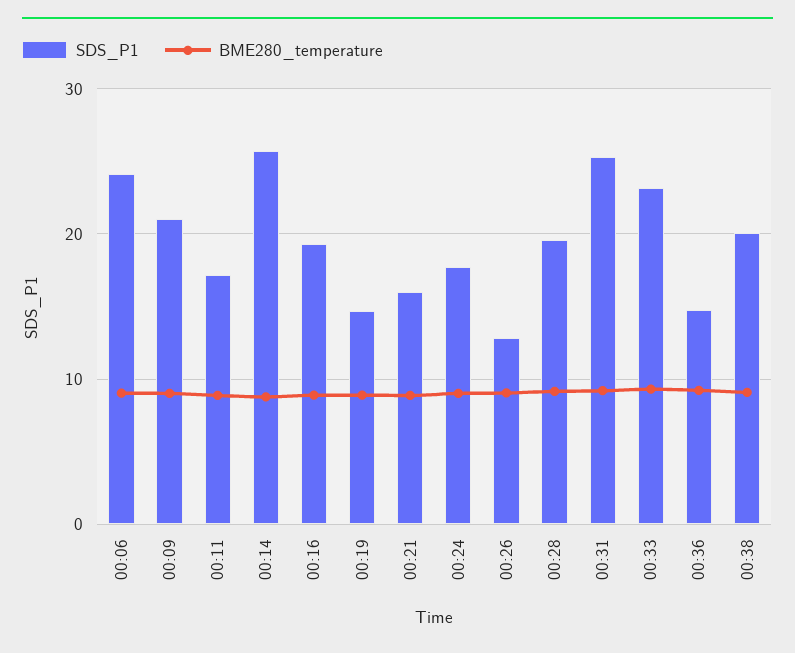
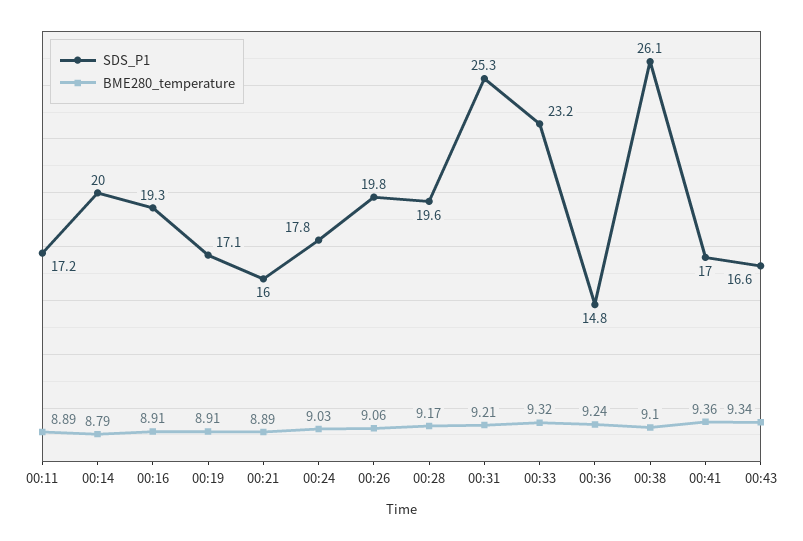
SDS_P1, 00:06: 24 -> none
BME280_temperature, 00:06: 9 -> none
SDS_P1, 00:09: 21 -> none
BME280_temperature, 00:09: 9 -> none
SDS_P1, 00:14: 26 -> 20
SDS_P1, 00:19: 15 -> 17.1
SDS_P1, 00:26: 13 -> 19.8
SDS_P1, 00:38: 20 -> 26.1
SDS_P1, 00:41: none -> 17
BME280_temperature, 00:41: none -> 9.36
SDS_P1, 00:43: none -> 16.6
BME280_temperature, 00:43: none -> 9.34

